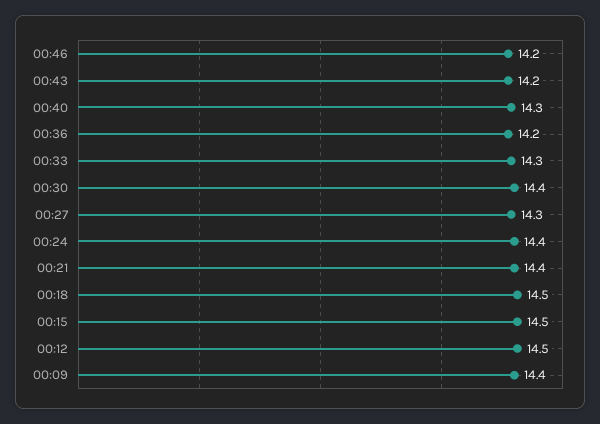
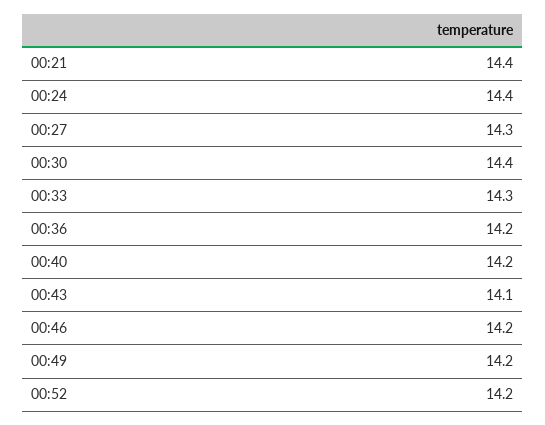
00:43: 14.2 -> 14.1
00:40: 14.3 -> 14.2
00:18: 14.5 -> none
00:15: 14.5 -> none
00:12: 14.5 -> none
00:09: 14.4 -> none
00:49: none -> 14.2
00:52: none -> 14.2

